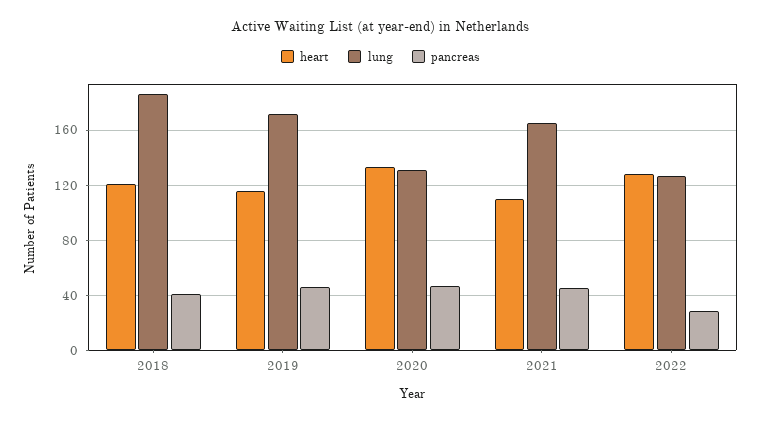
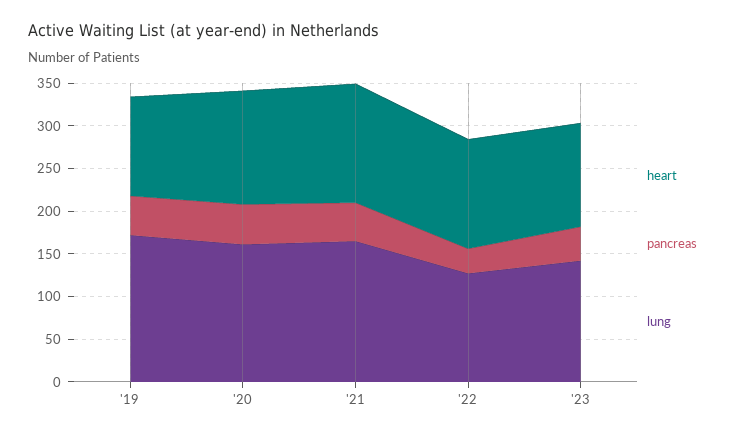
heart, 2018: 120 -> none
lung, 2018: 185 -> none
pancreas, 2018: 40 -> none
lung, 2020: 130 -> 160
heart, 2021: 110 -> 140
heart, '23: none -> 120
pancreas, '23: none -> 40
lung, '23: none -> 140

